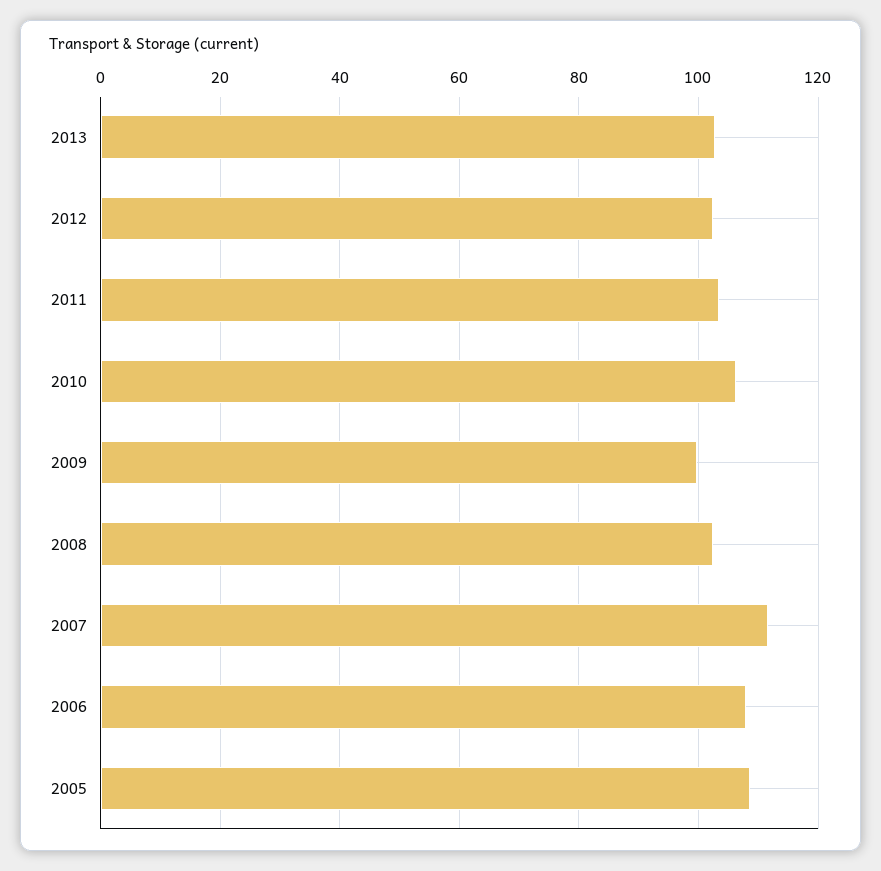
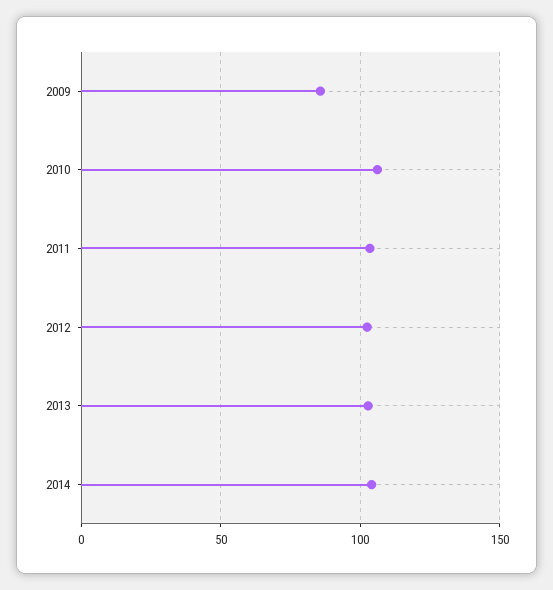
2009: 100 -> 85
2008: 102 -> none
2007: 112 -> none
2006: 108 -> none
2005: 108 -> none
2014: none -> 105

